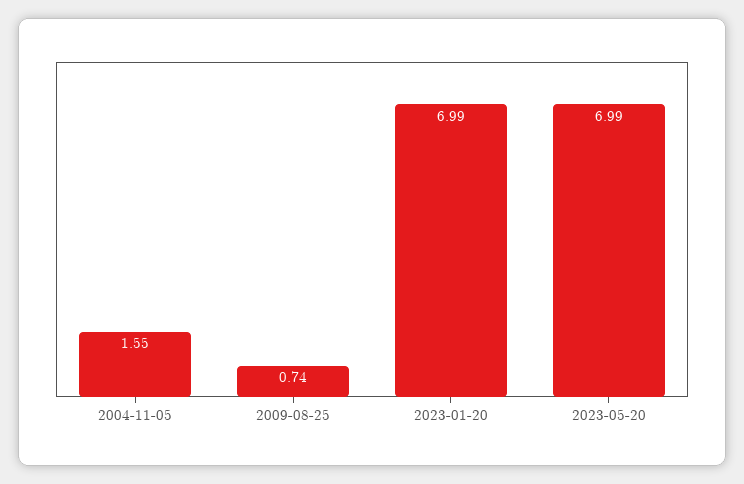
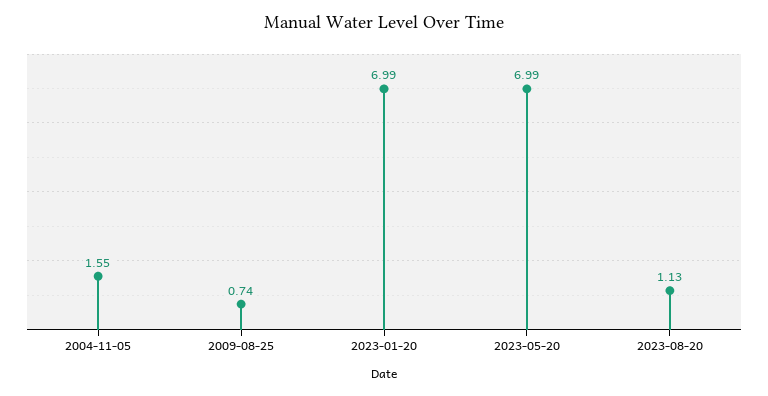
2023-08-20: none -> 1.13

